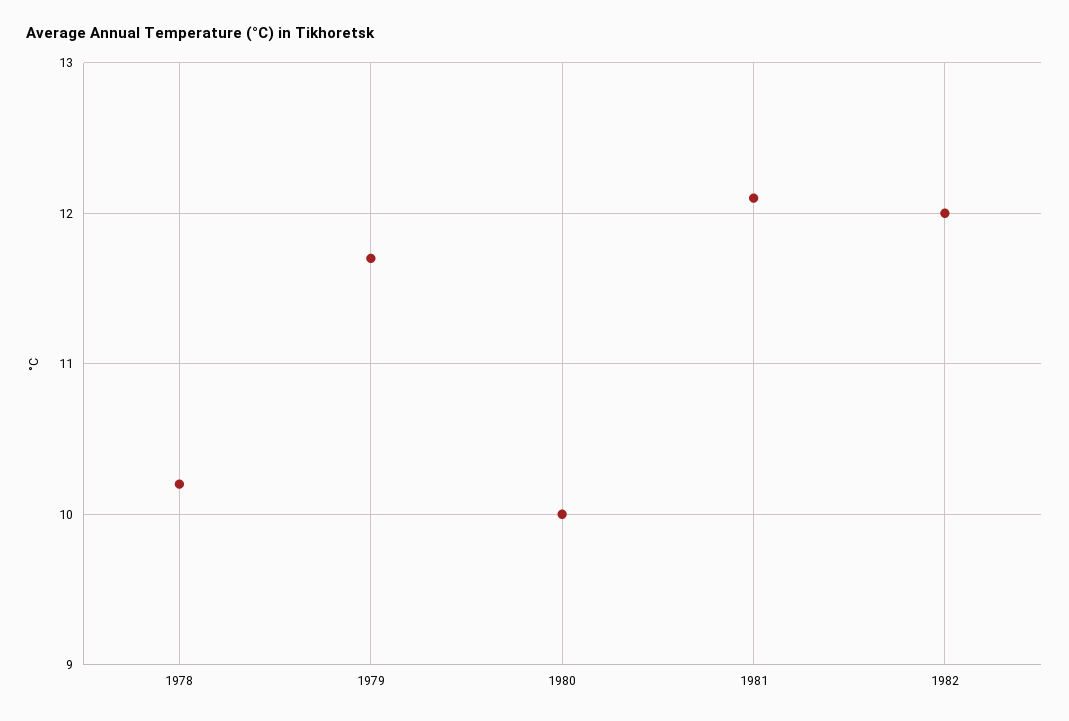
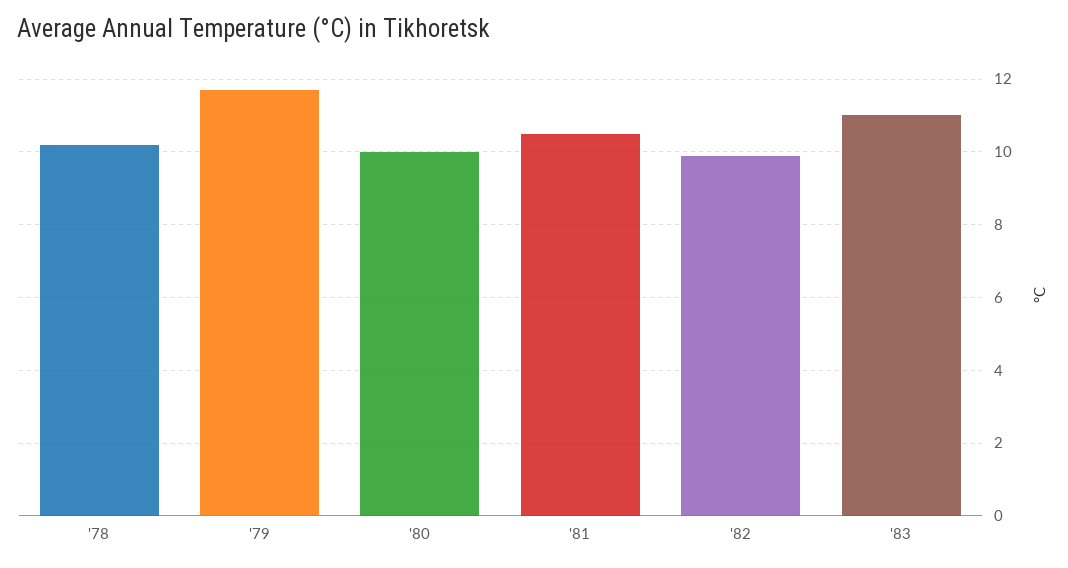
1981: 12.1 -> 10.5
1982: 12 -> 10
'83: none -> 11

